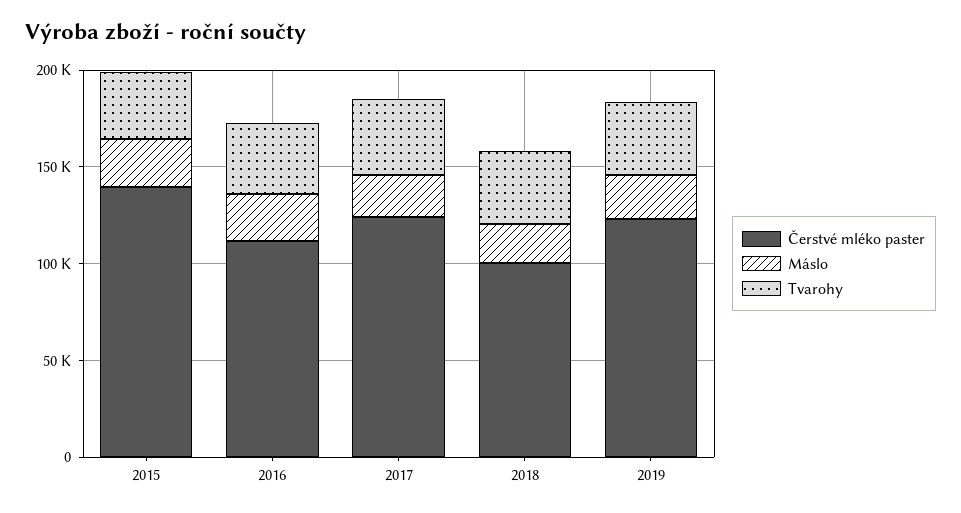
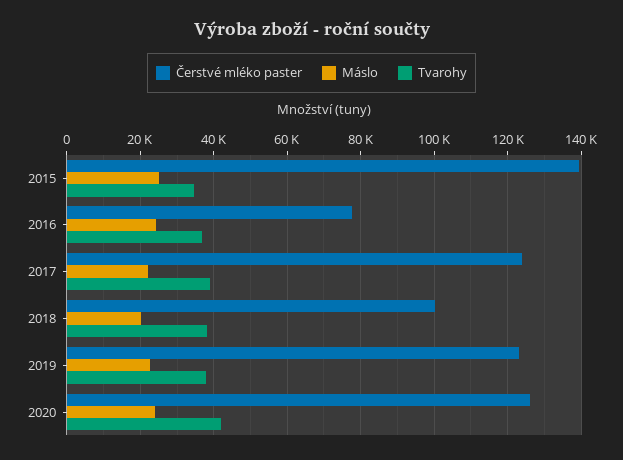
Čerstvé mléko paster, 2016: 110000 -> 78000
Čerstvé mléko paster, 2020: none -> 126000
Máslo, 2020: none -> 24000
Tvarohy, 2020: none -> 42000

